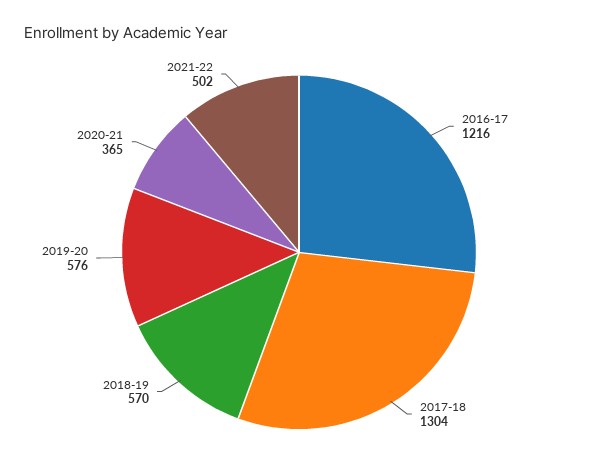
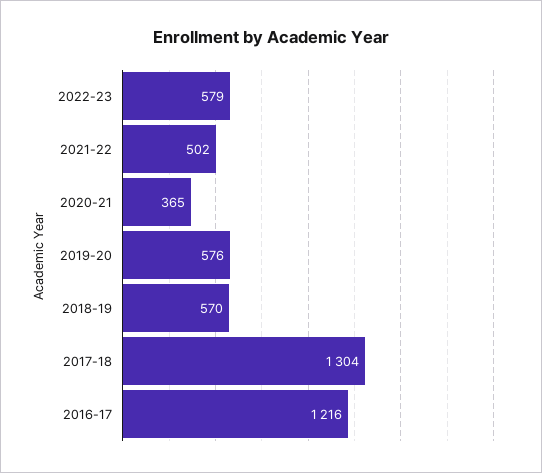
2022-23: none -> 579

